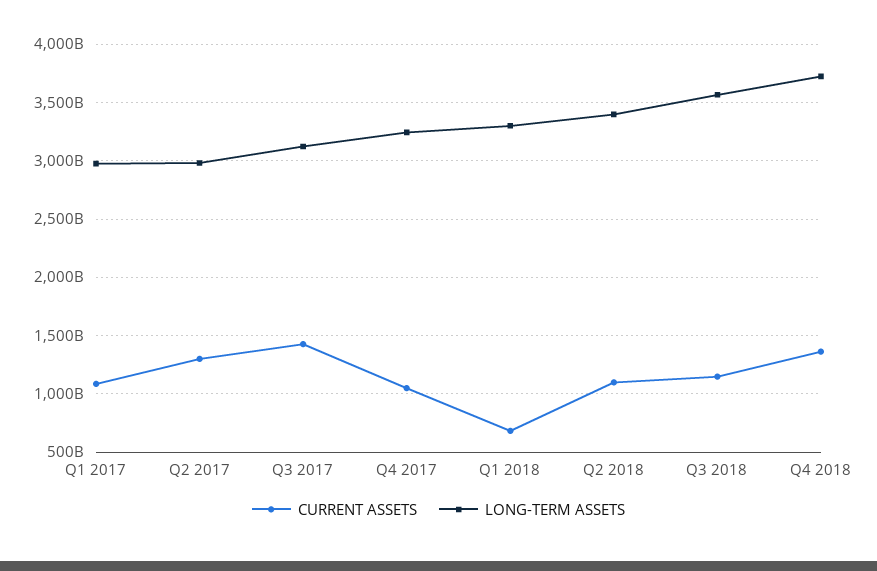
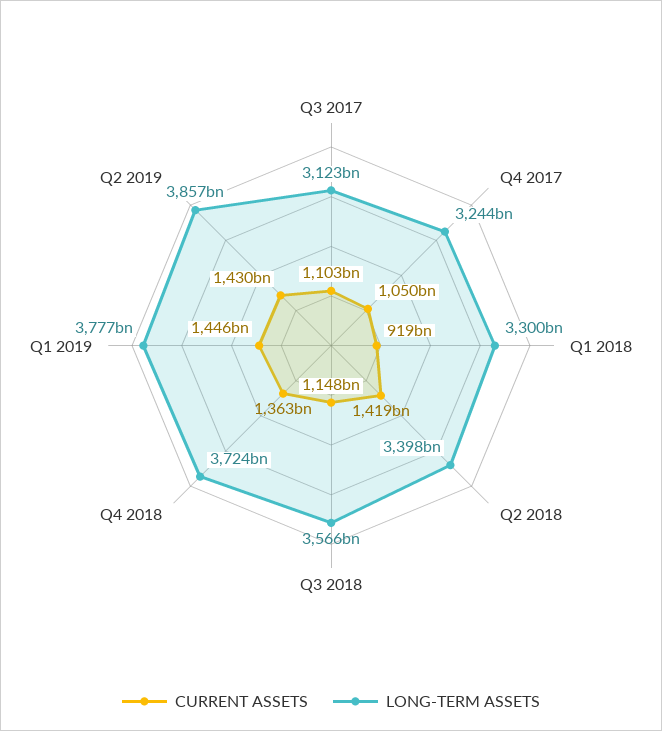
CURRENT ASSETS, Q1 2017: 1100000000000 -> none
LONG-TERM ASSETS, Q1 2017: 3000000000000 -> none
CURRENT ASSETS, Q2 2017: 1300000000000 -> none
LONG-TERM ASSETS, Q2 2017: 3000000000000 -> none
CURRENT ASSETS, Q3 2017: 1400000000000 -> 1103000000000
CURRENT ASSETS, Q1 2018: 700000000000 -> 919000000000
CURRENT ASSETS, Q2 2018: 1100000000000 -> 1419000000000
CURRENT ASSETS, Q1 2019: none -> 1446000000000
LONG-TERM ASSETS, Q1 2019: none -> 3777000000000
CURRENT ASSETS, Q2 2019: none -> 1430000000000
LONG-TERM ASSETS, Q2 2019: none -> 3857000000000

